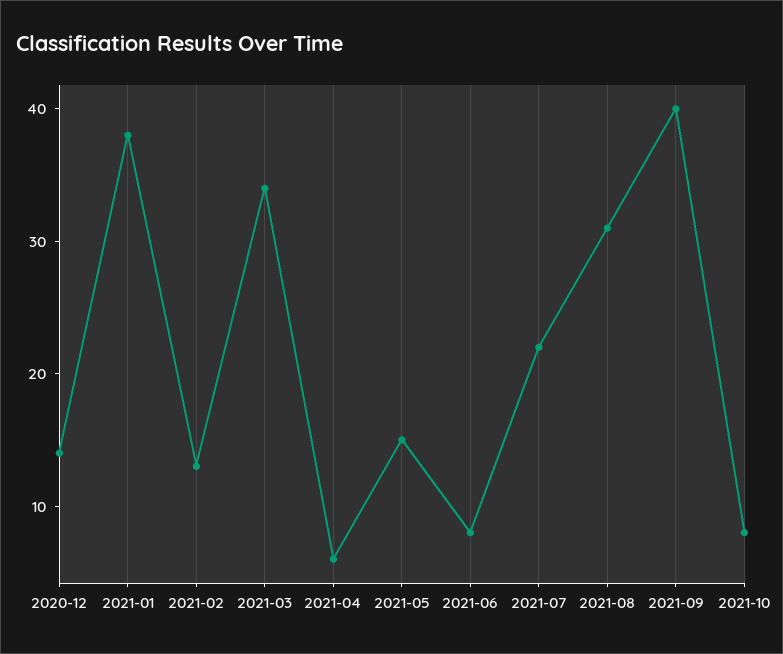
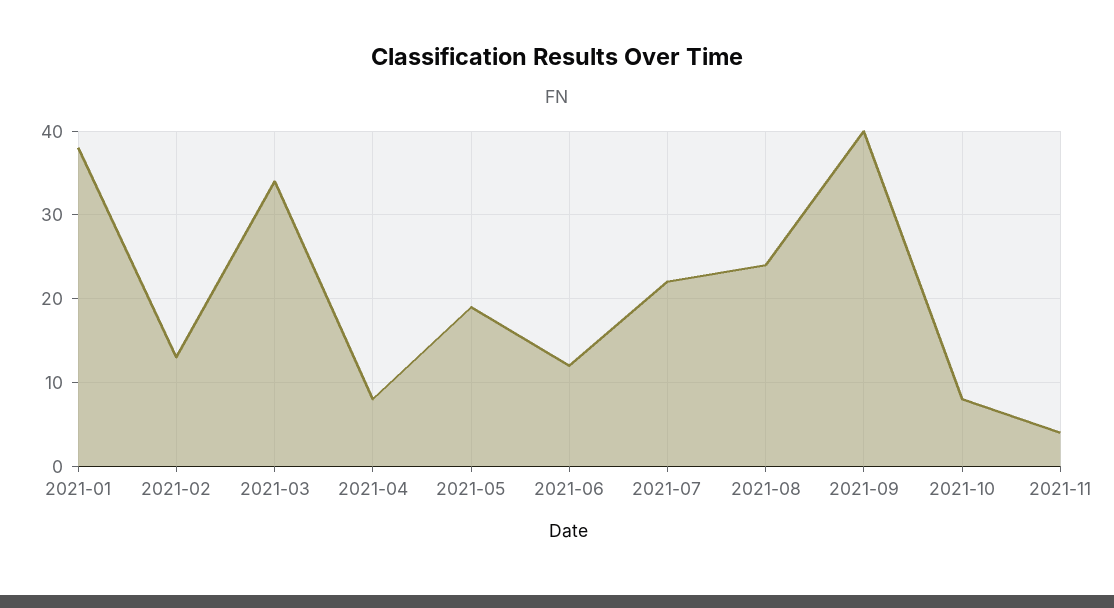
2020-12: 14 -> none
2021-04: 6 -> 8
2021-05: 15 -> 19
2021-06: 8 -> 12
2021-08: 31 -> 24
2021-11: none -> 4

